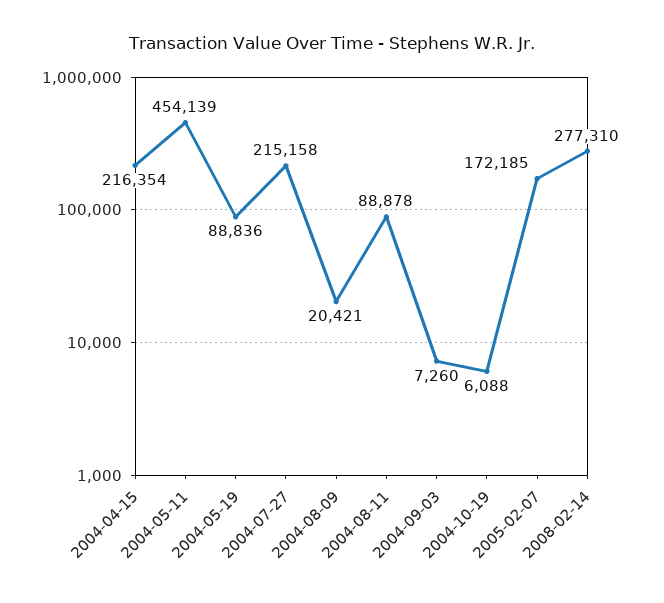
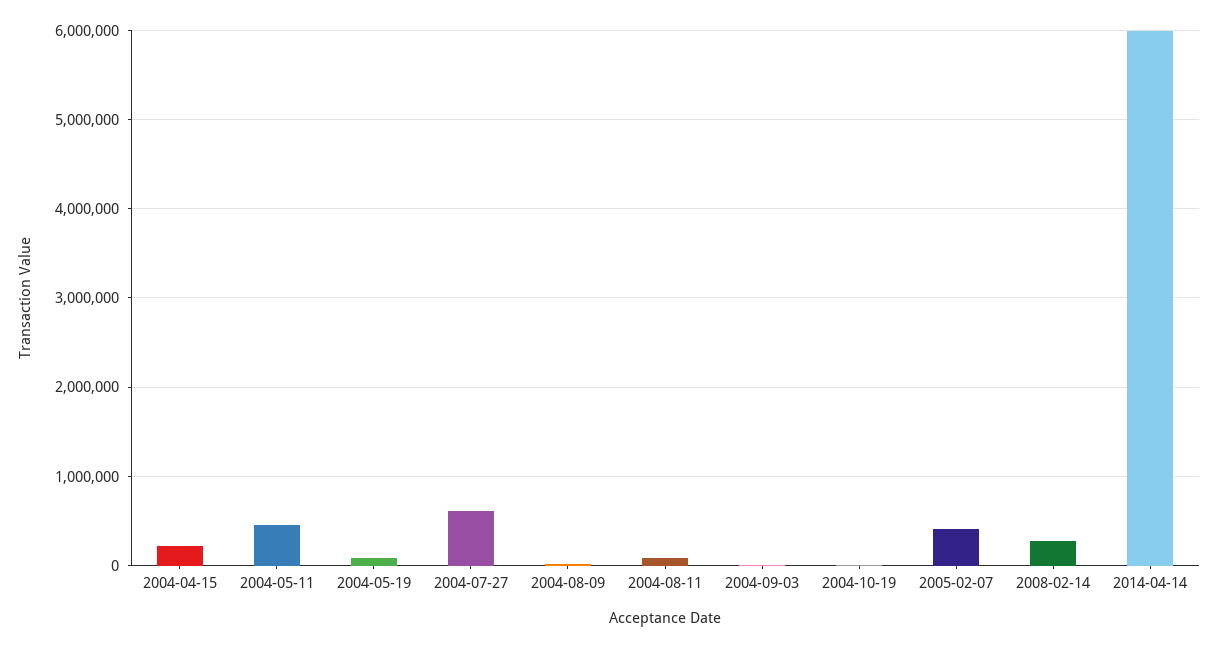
2004-07-27: 215158 -> 600000
2005-02-07: 172185 -> 400000
2014-04-14: none -> 6000000

